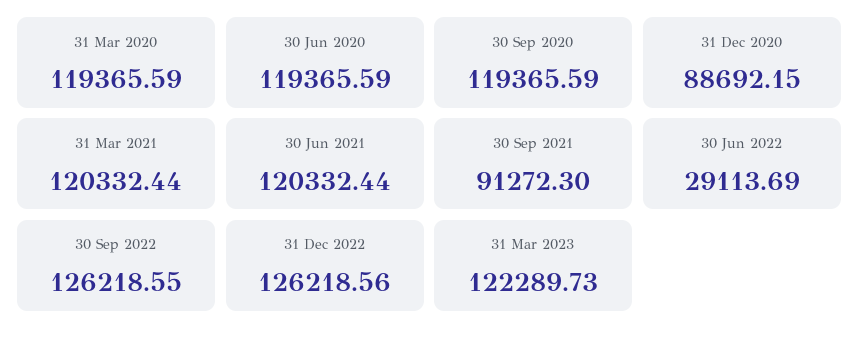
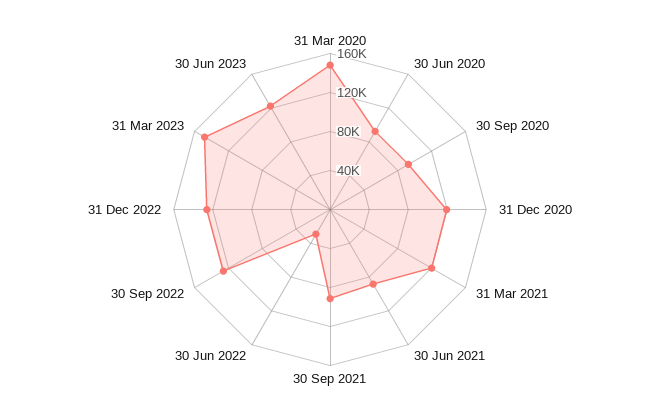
31 Mar 2020: 119365.59 -> 150000
30 Jun 2020: 119365.59 -> 90000
30 Sep 2020: 119365.59 -> 90000
31 Dec 2020: 88692.15 -> 120000
30 Jun 2021: 120332.44 -> 90000
31 Mar 2023: 122289.73 -> 150000
30 Jun 2023: none -> 120000

